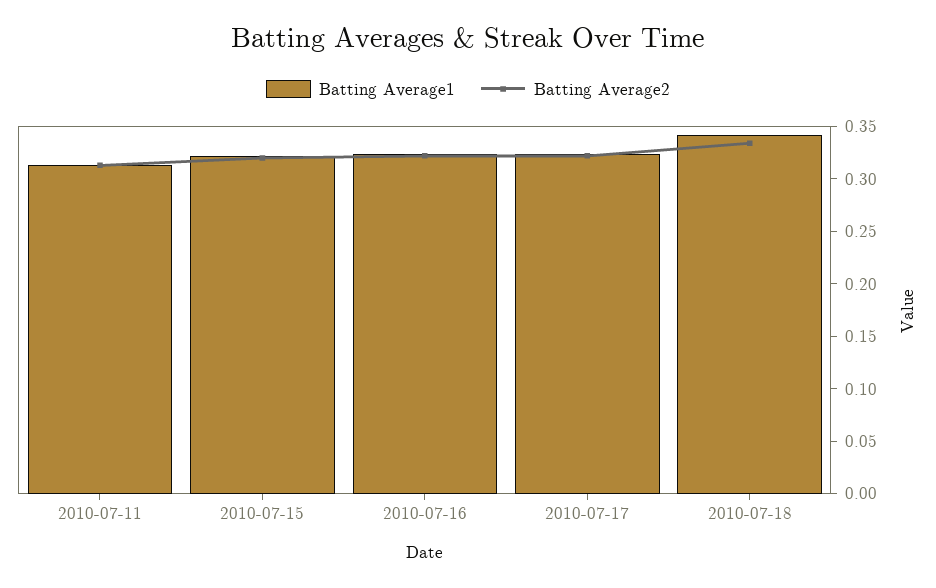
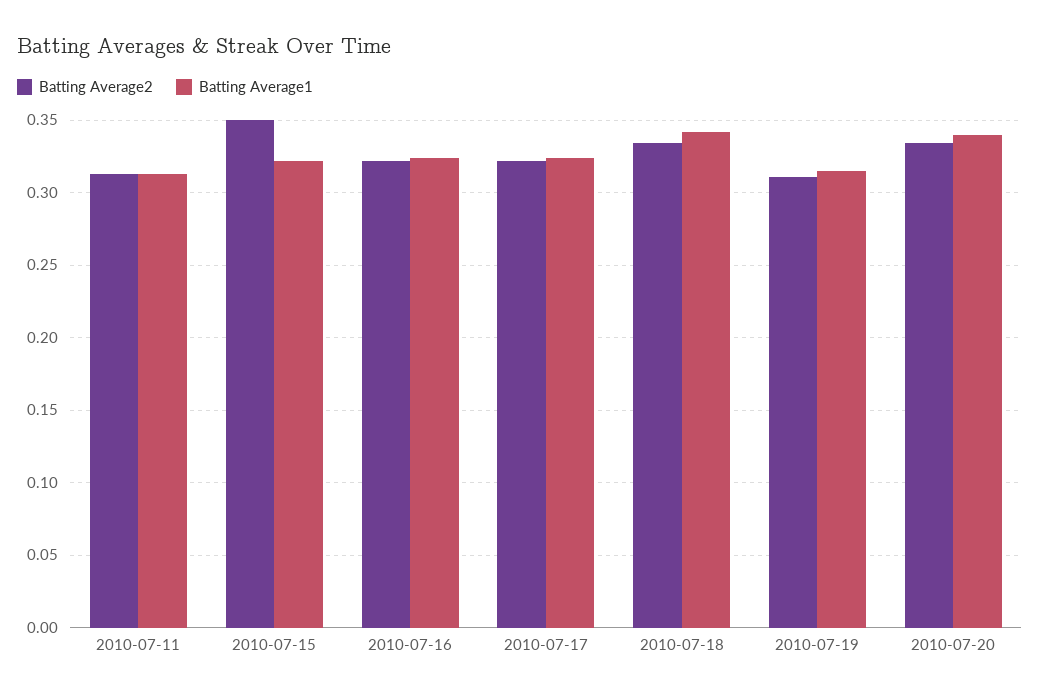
Batting Average2, 2010-07-15: 0.32 -> 0.35
Batting Average2, 2010-07-19: none -> 0.31
Batting Average1, 2010-07-19: none -> 0.315
Batting Average2, 2010-07-20: none -> 0.335
Batting Average1, 2010-07-20: none -> 0.34

